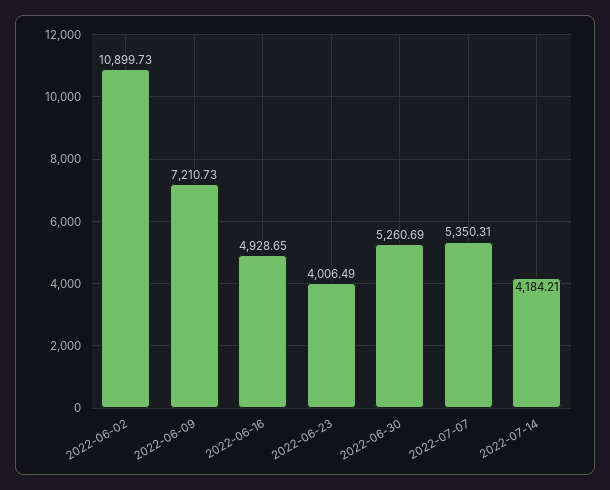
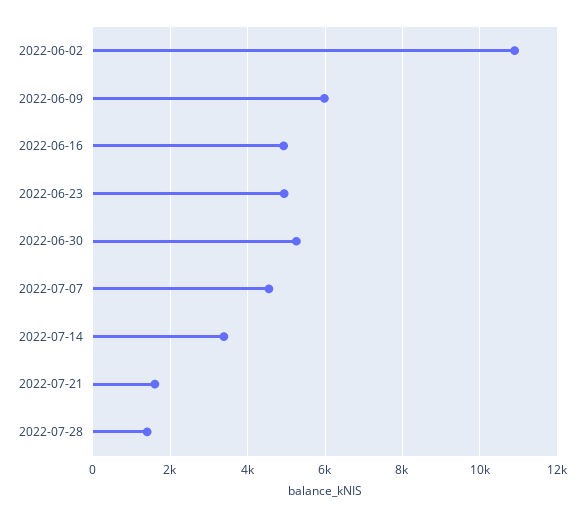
2022-06-09: 7210.73 -> 6000
2022-06-23: 4006.49 -> 5000
2022-07-07: 5350.31 -> 4600
2022-07-14: 4184.21 -> 3400
2022-07-21: none -> 1600
2022-07-28: none -> 1400

